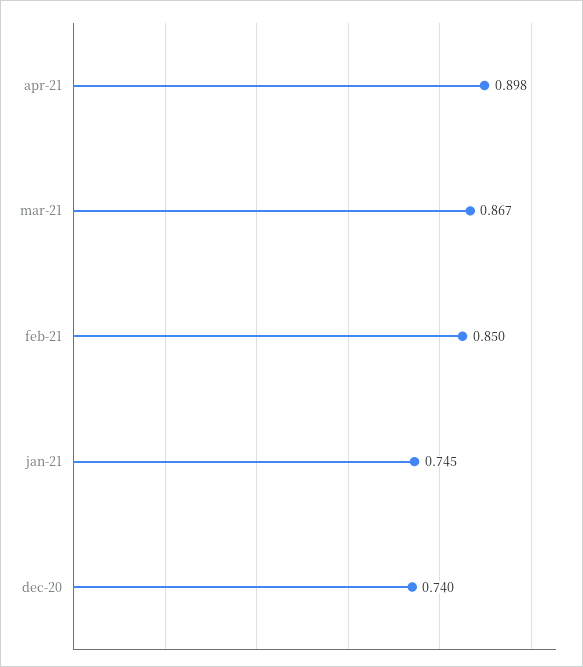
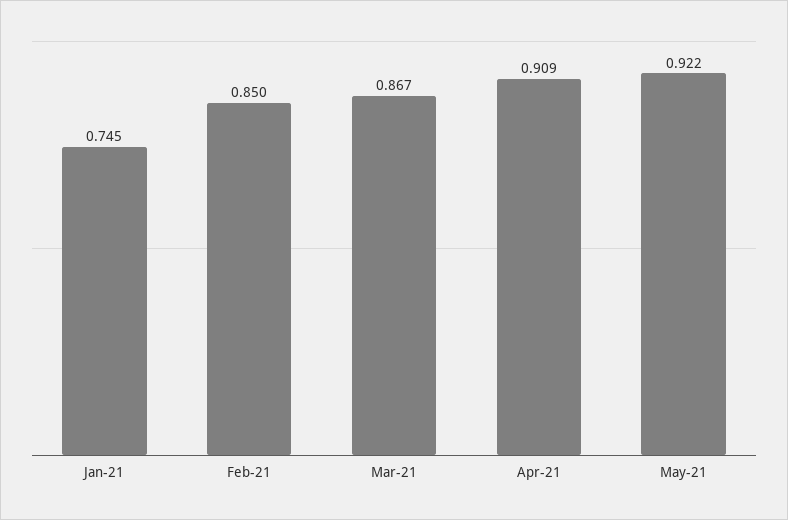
apr-21: 0.898 -> 0.909
dec-20: 0.74 -> none
May-21: none -> 0.922

